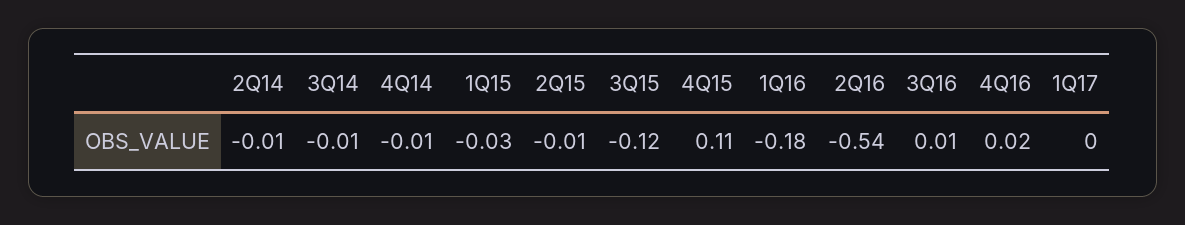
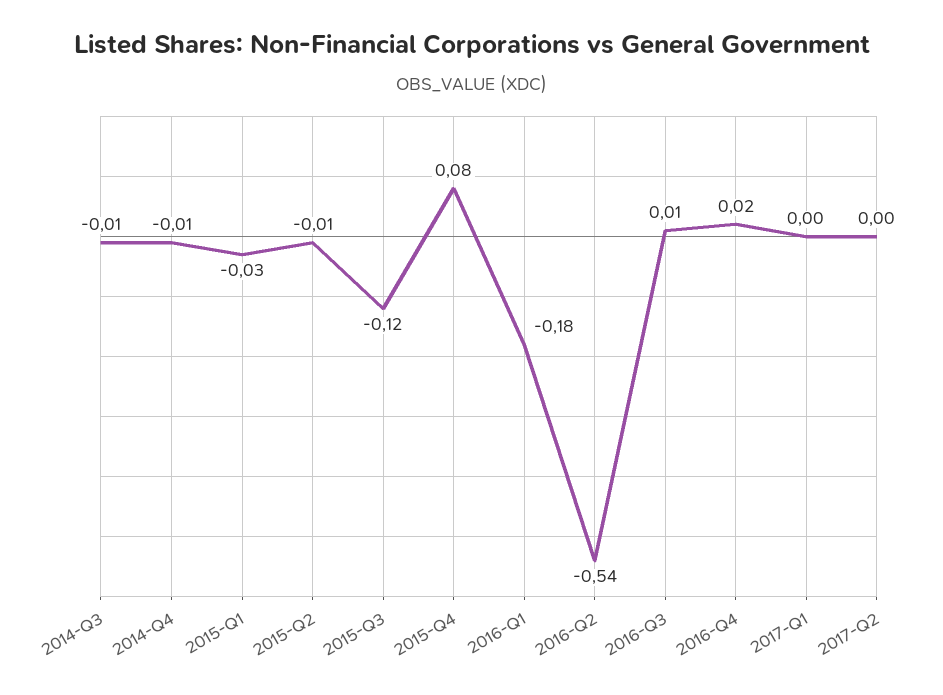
2Q14: -0.01 -> none
4Q15: 0.11 -> 0.08
2017-Q2: none -> 0

